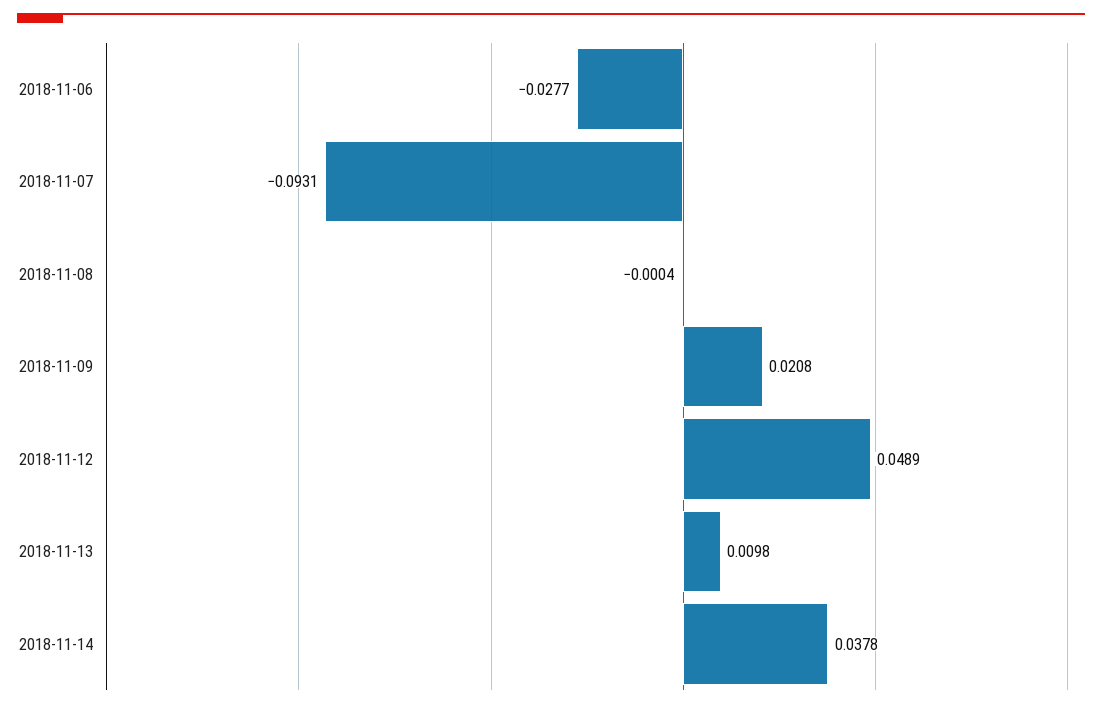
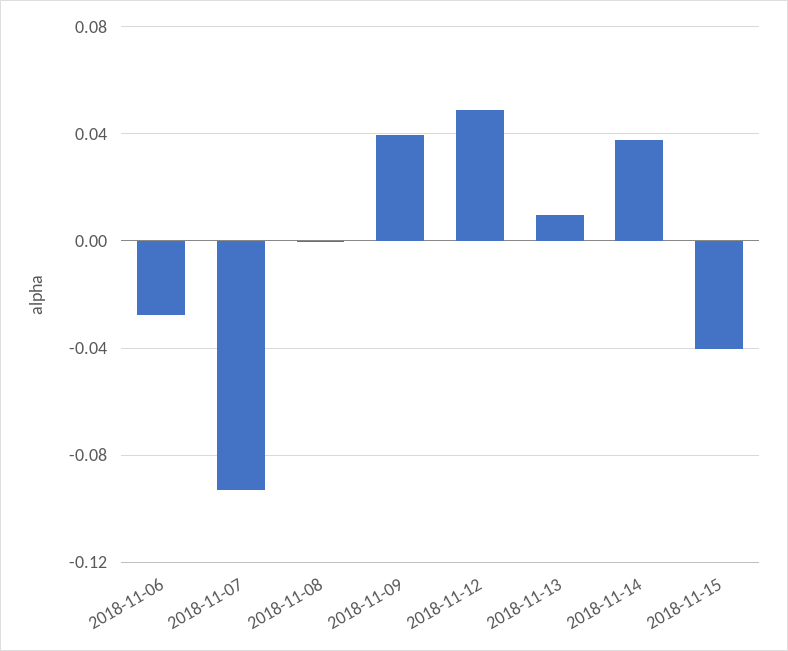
2018-11-09: 0.0208 -> 0.04
2018-11-15: none -> -0.04

